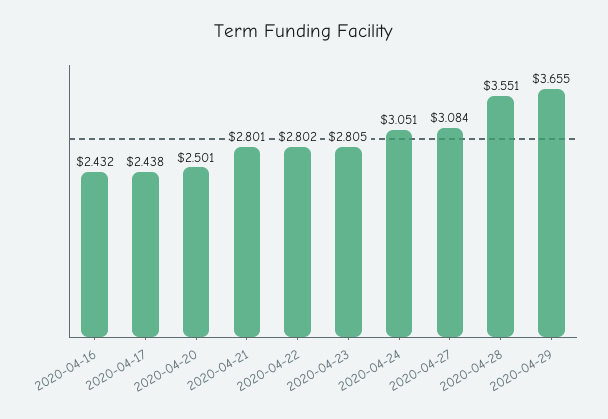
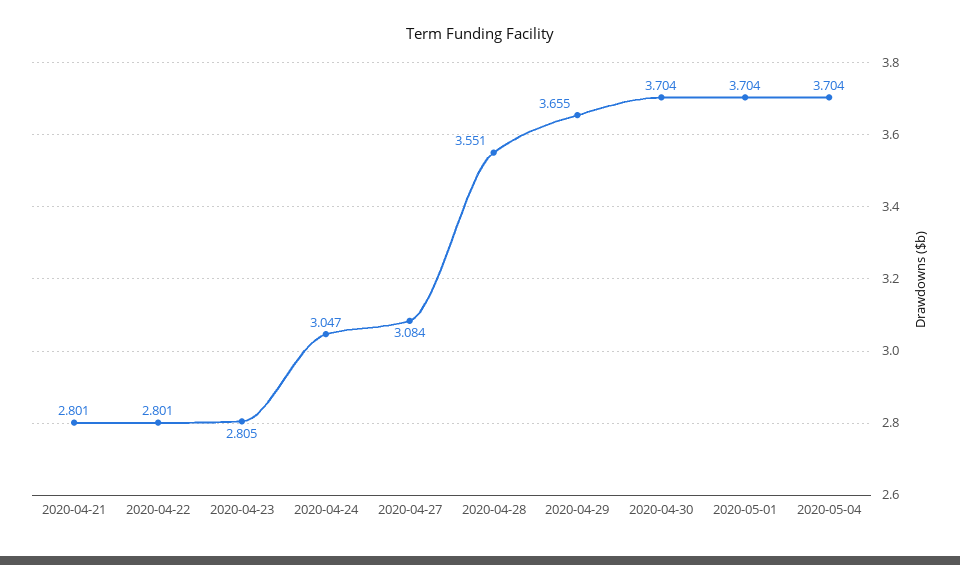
2020-04-16: 2.432 -> none
2020-04-17: 2.438 -> none
2020-04-20: 2.501 -> none
2020-04-22: 2.802 -> 2.801
2020-04-24: 3.051 -> 3.047
2020-04-30: none -> 3.704
2020-05-01: none -> 3.704
2020-05-04: none -> 3.704

